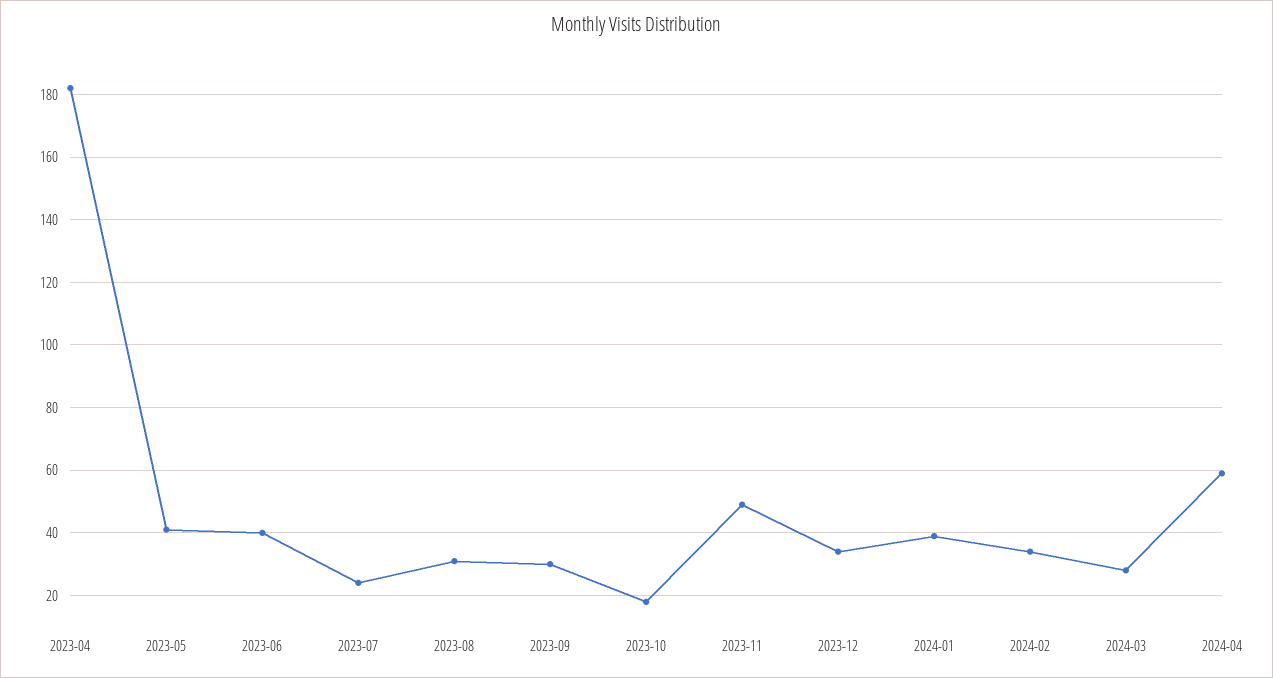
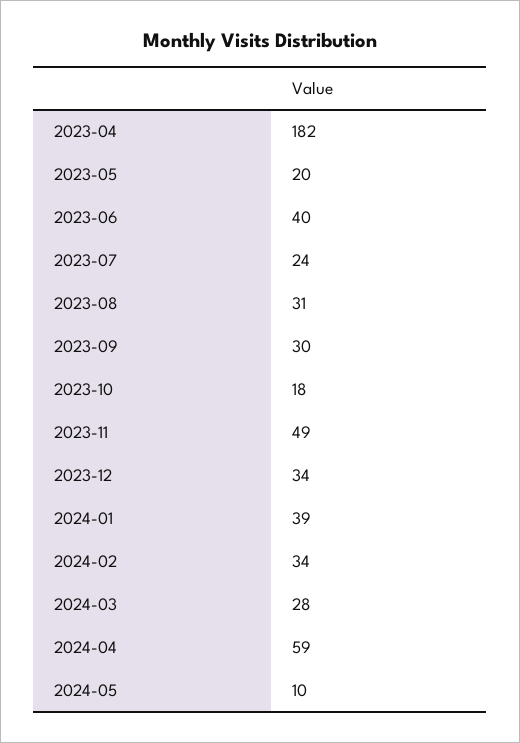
2023-05: 40 -> 20
2024-05: none -> 10

